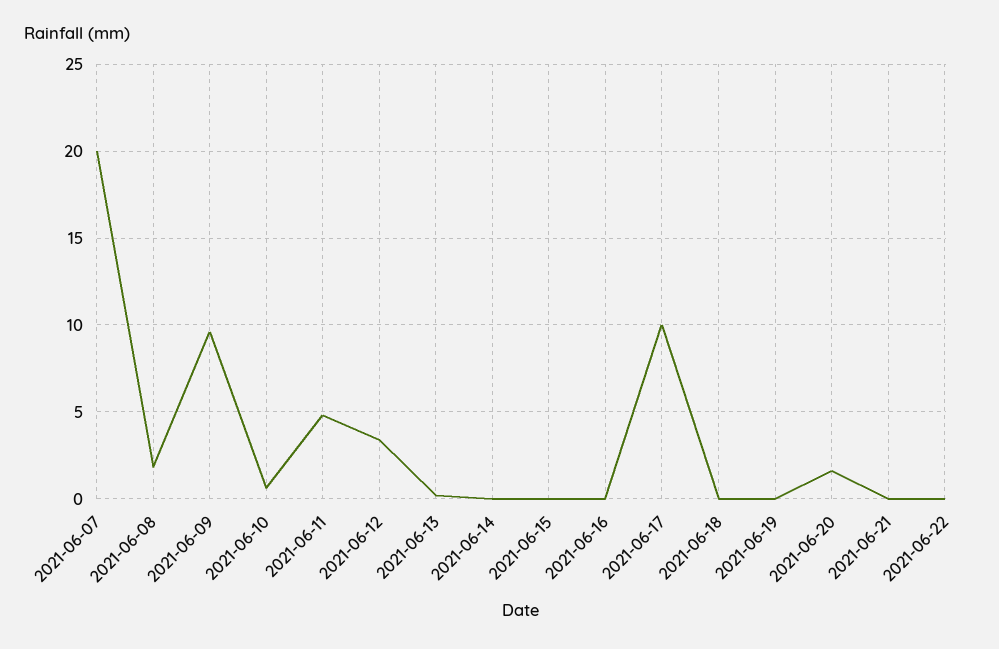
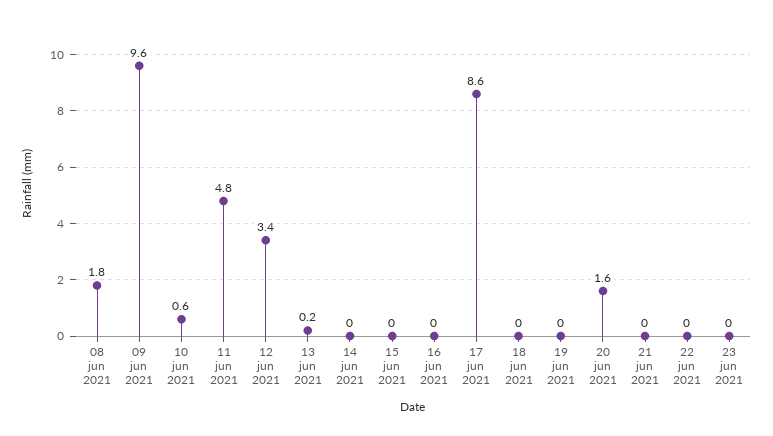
2021-06-07: 20 -> none
2021-06-17: 10 -> 8.6
23 jun 2021: none -> 0

